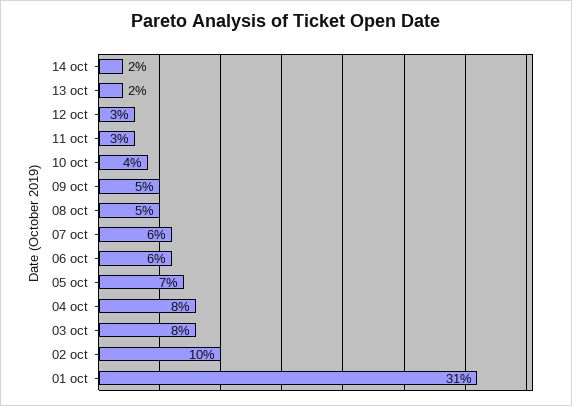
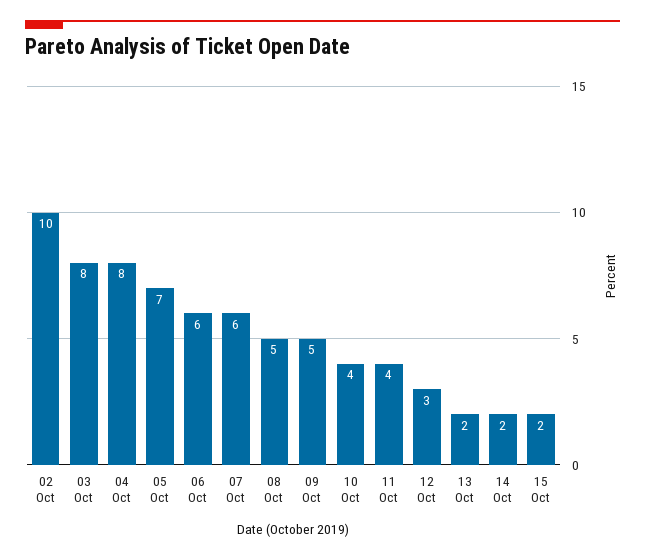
11 oct: 3 -> 4
01 oct: 31 -> none
15 Oct: none -> 2

